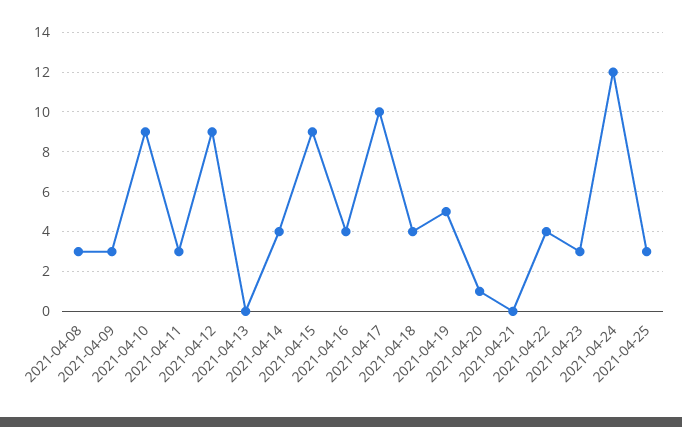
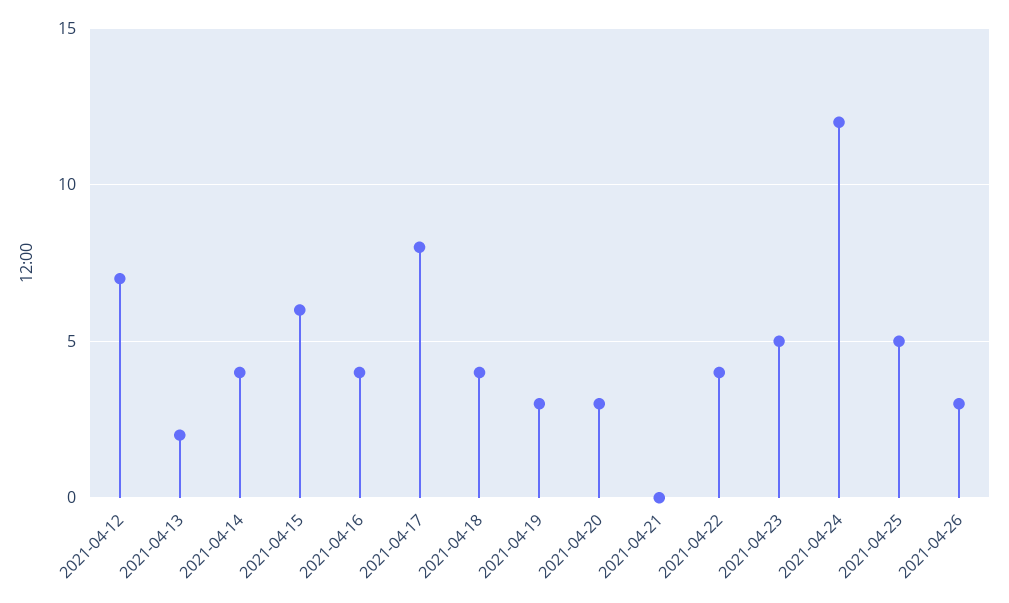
2021-04-08: 3 -> none
2021-04-09: 3 -> none
2021-04-10: 9 -> none
2021-04-11: 3 -> none
2021-04-12: 9 -> 7
2021-04-13: 0 -> 2
2021-04-15: 9 -> 6
2021-04-17: 10 -> 8
2021-04-19: 5 -> 3
2021-04-20: 1 -> 3
2021-04-23: 3 -> 5
2021-04-25: 3 -> 5
2021-04-26: none -> 3

